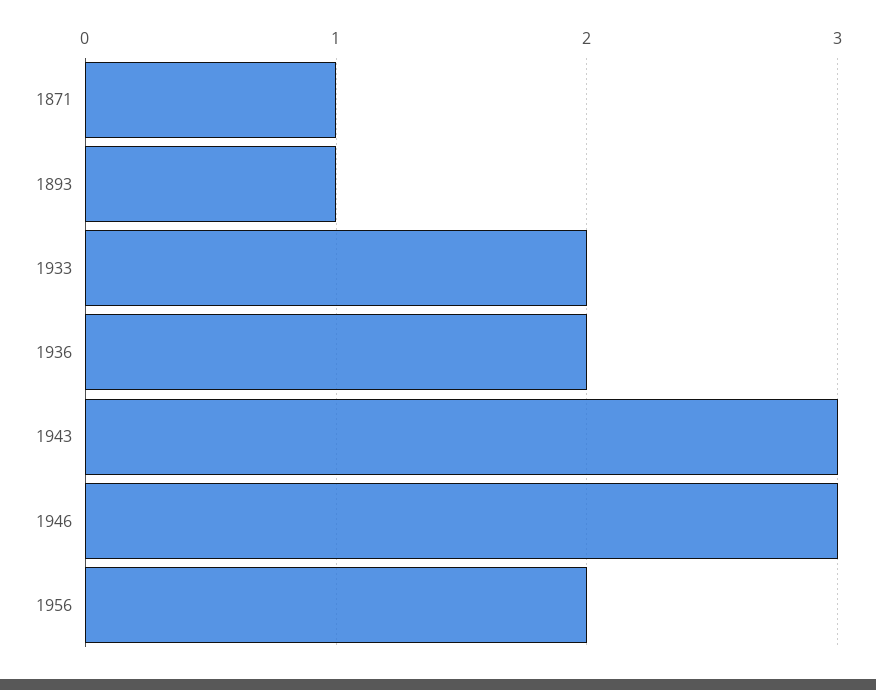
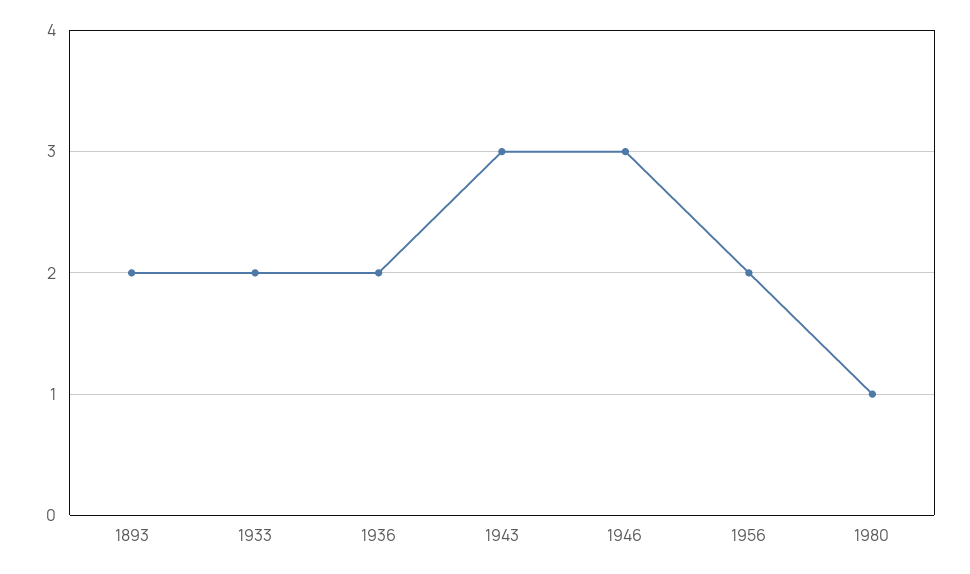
1871: 1 -> none
1893: 1 -> 2
1980: none -> 1

